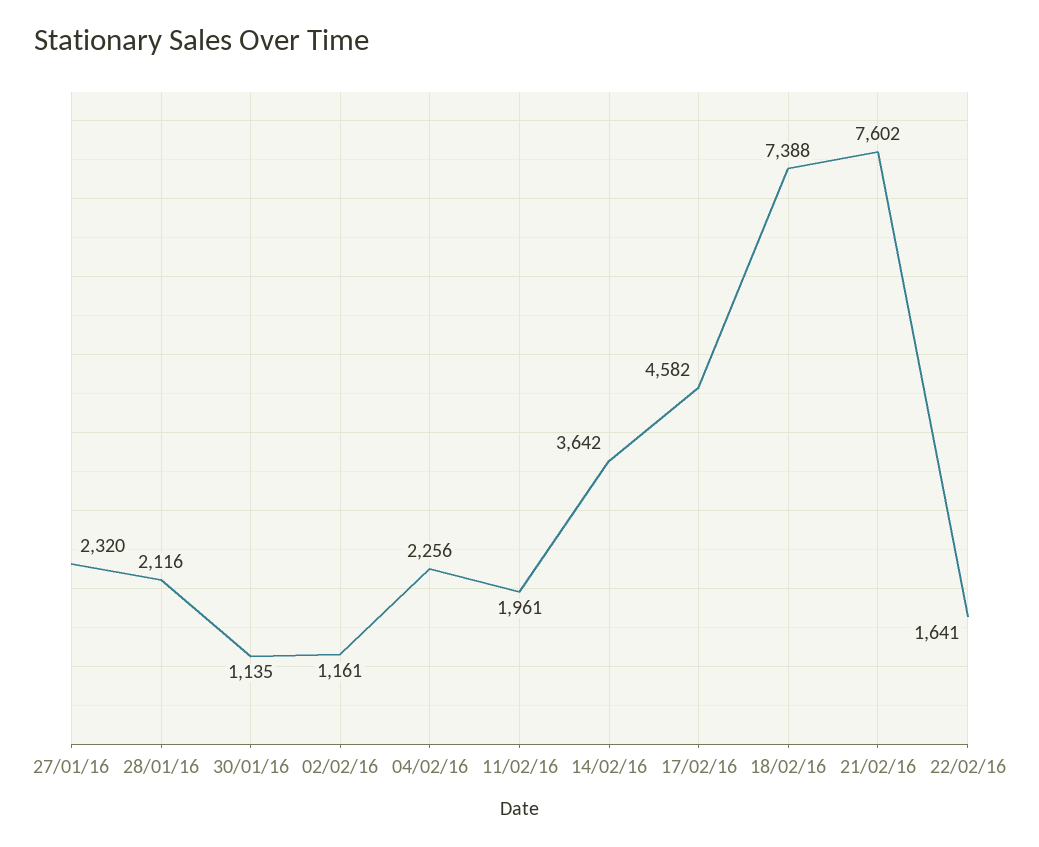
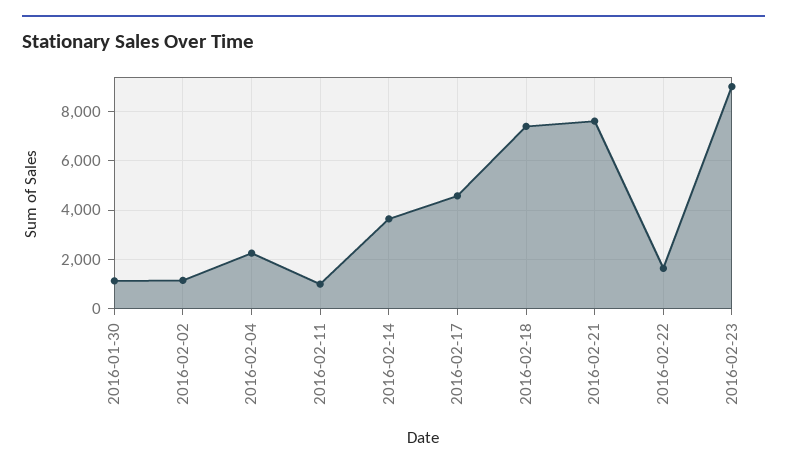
27/01/16: 2320 -> none
28/01/16: 2116 -> none
11/02/16: 1961 -> 1000
2016-02-23: none -> 9000

